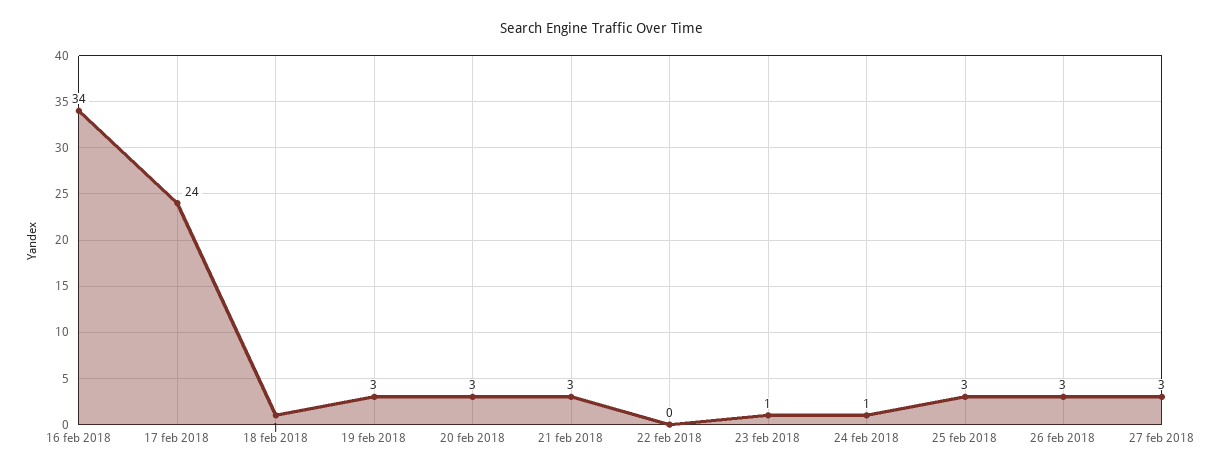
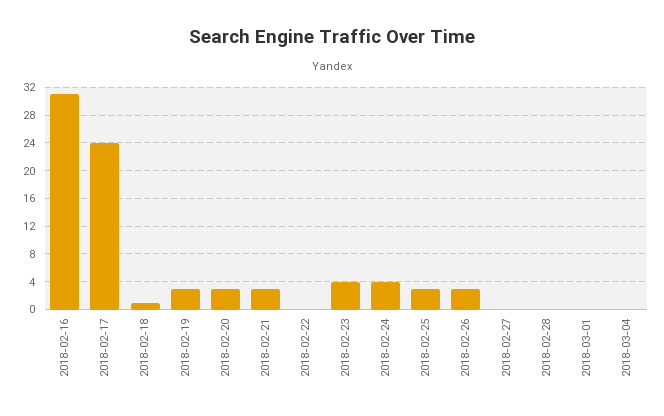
16 feb 2018: 34 -> 31
23 feb 2018: 1 -> 4
24 feb 2018: 1 -> 4
27 feb 2018: 3 -> 0
2018-02-28: none -> 0
2018-03-01: none -> 0
2018-03-04: none -> 0

